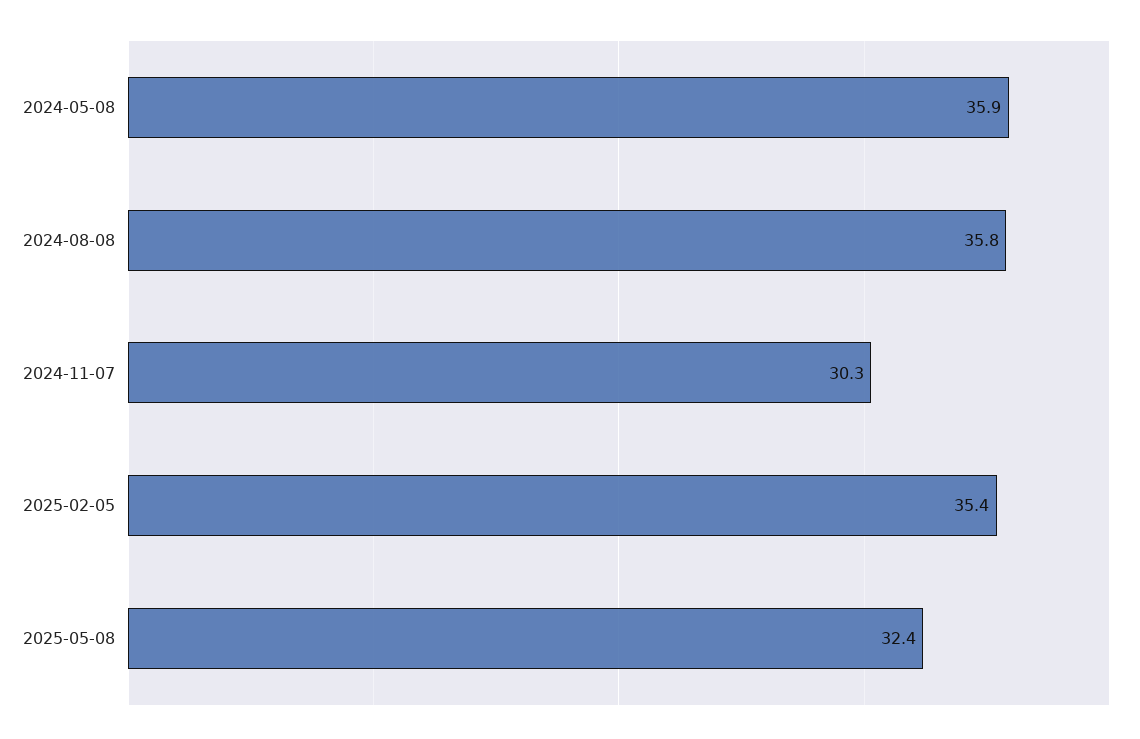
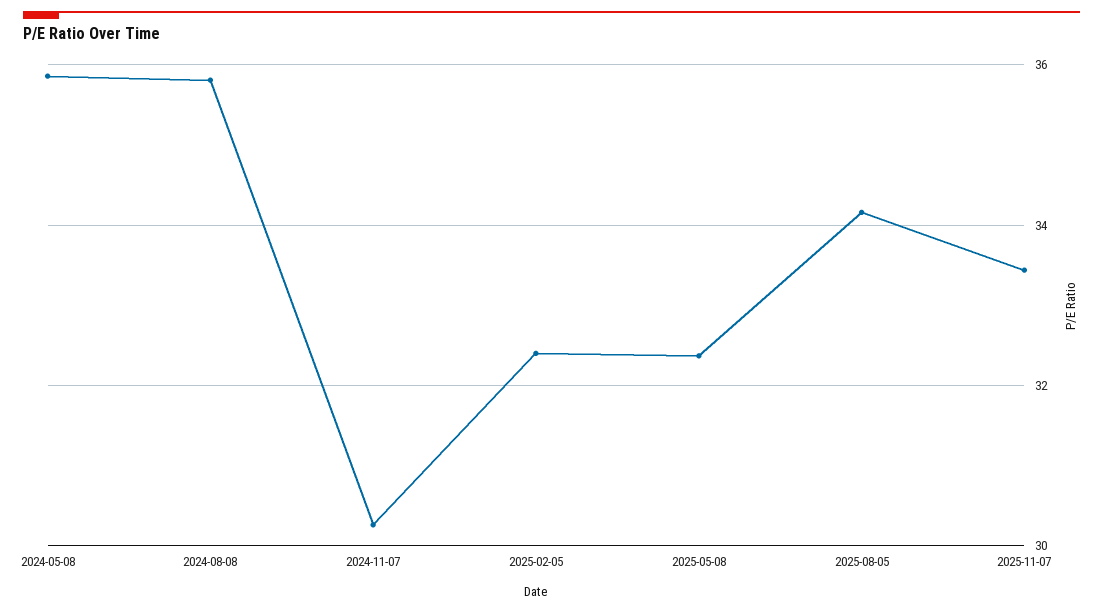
2025-02-05: 35.4 -> 32.4
2025-08-05: none -> 34.2
2025-11-07: none -> 33.4

